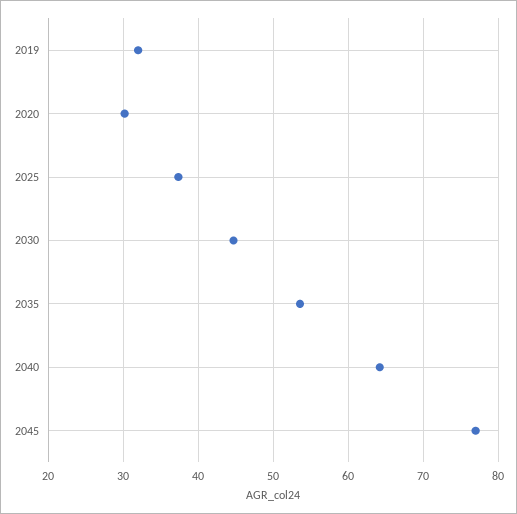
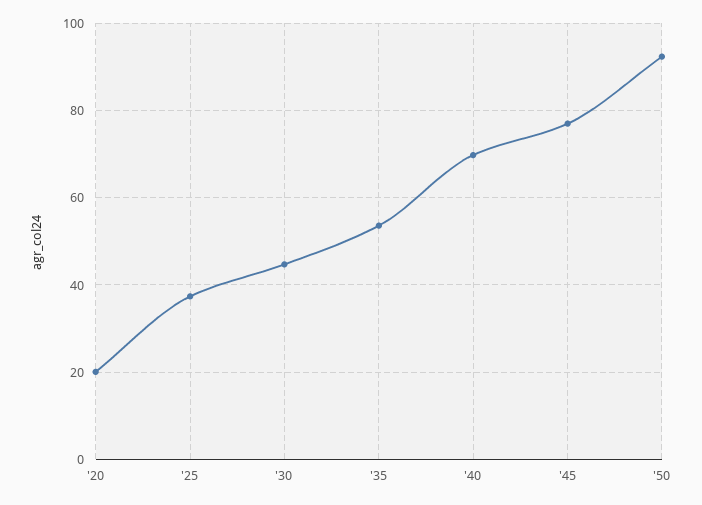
2019: 32 -> none
2020: 30 -> 20
2040: 64 -> 70
'50: none -> 92

